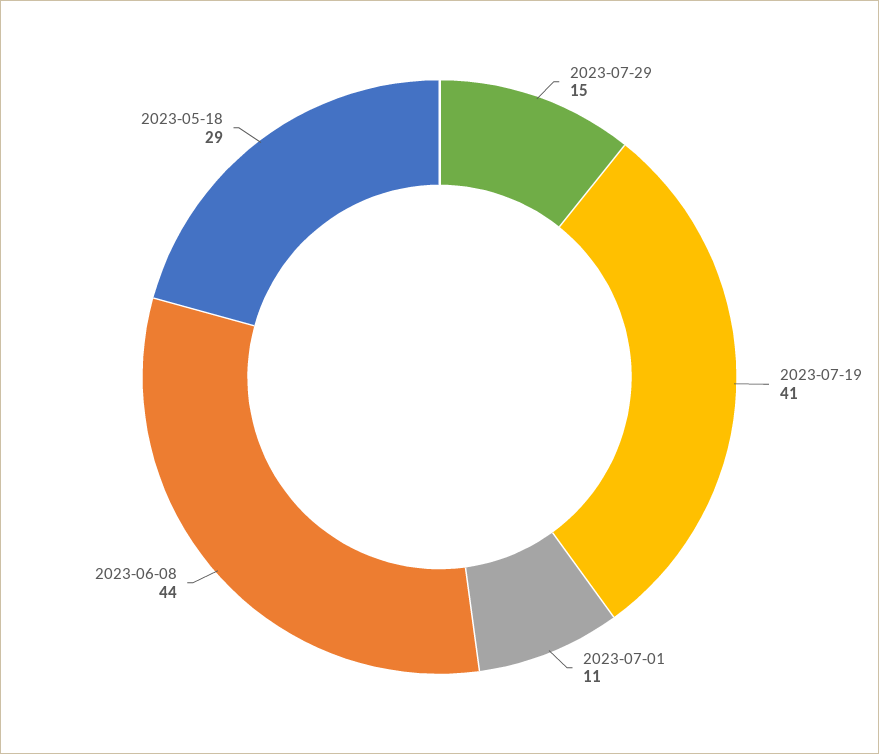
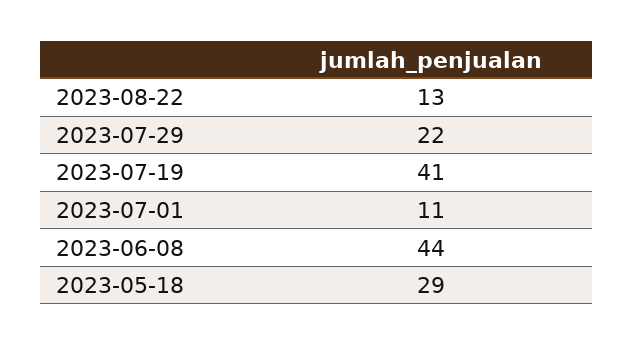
2023-07-29: 15 -> 22
2023-08-22: none -> 13

